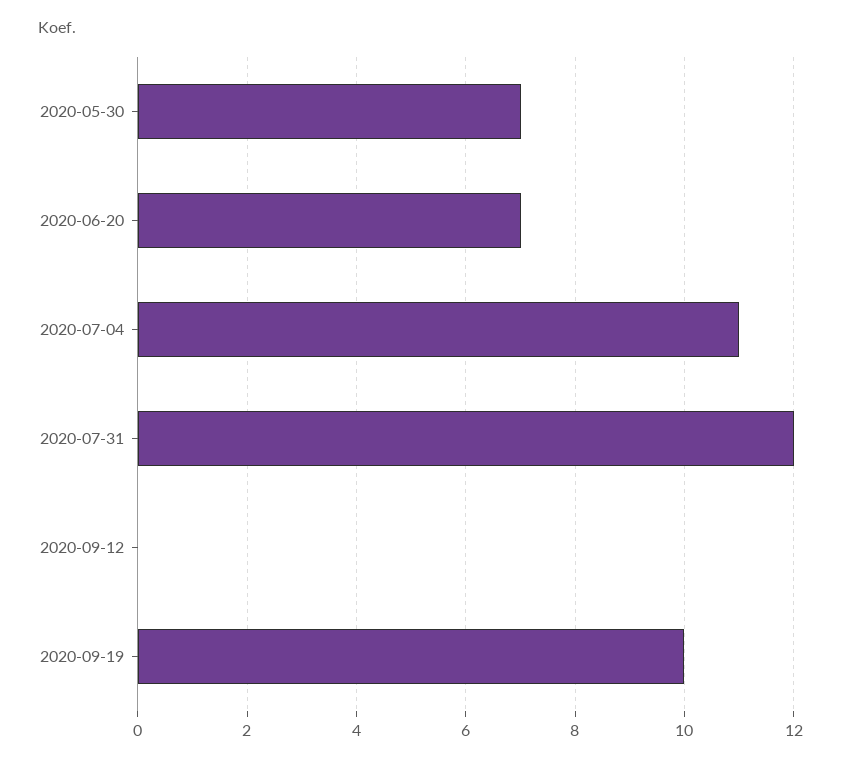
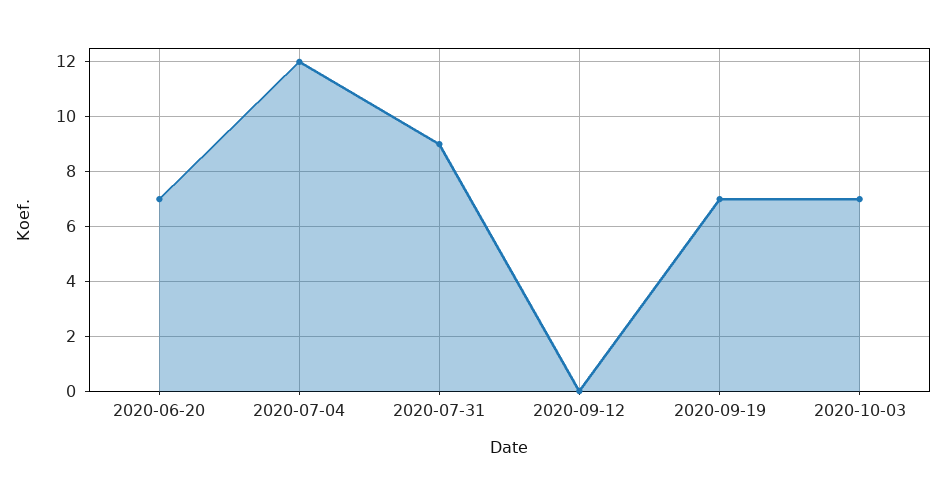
2020-05-30: 7 -> none
2020-07-04: 11 -> 12
2020-07-31: 12 -> 9
2020-09-19: 10 -> 7
2020-10-03: none -> 7

